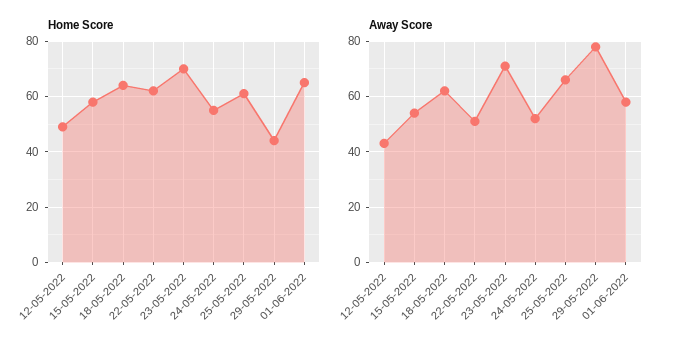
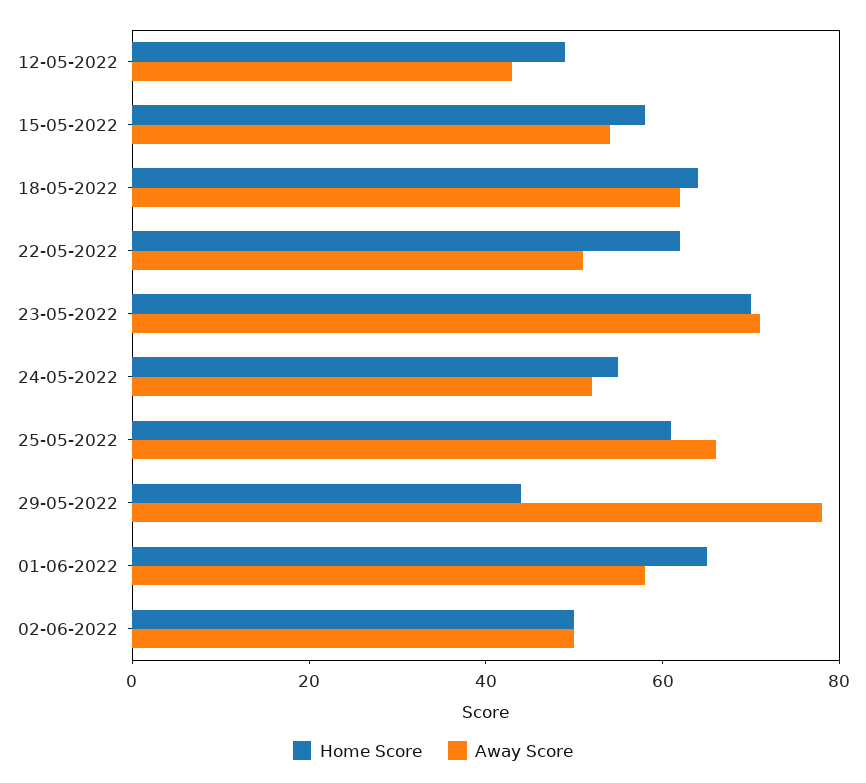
Home Score, 02-06-2022: none -> 50
Away Score, 02-06-2022: none -> 50

